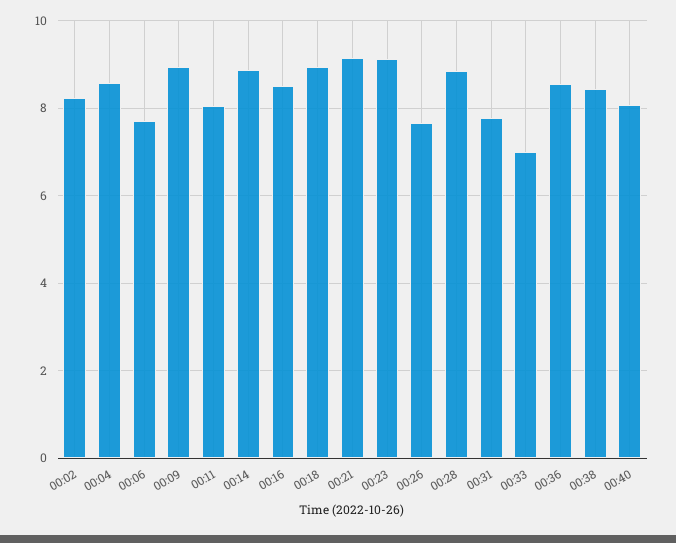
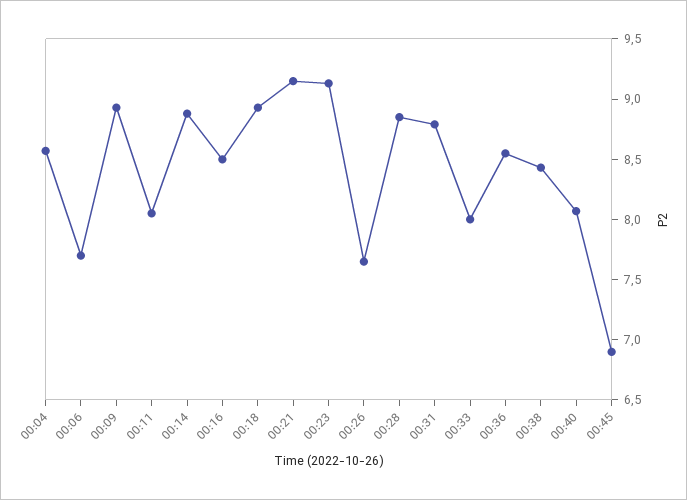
00:02: 8.2 -> none
00:31: 7.8 -> 8.8
00:33: 7 -> 8
00:45: none -> 6.9

